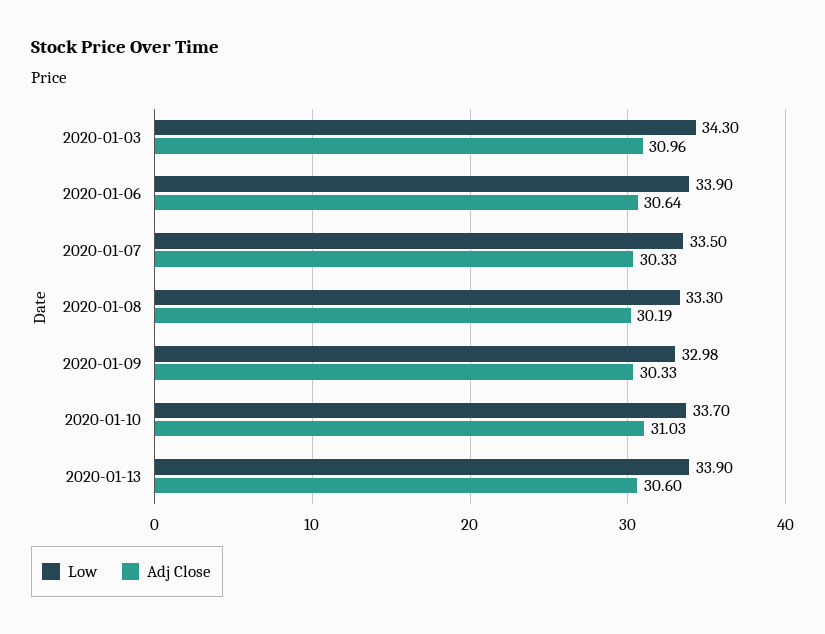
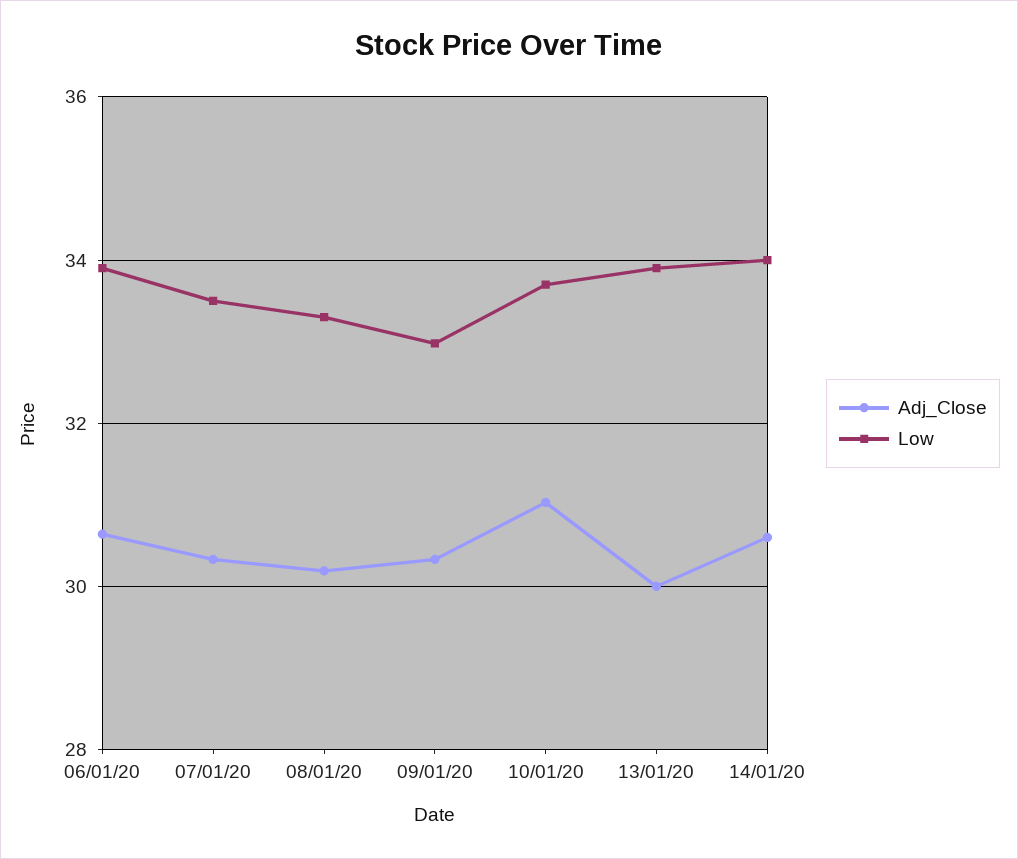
Low, 2020-01-03: 34.3 -> none
Adj Close, 2020-01-03: 30.96 -> none
Adj Close, 2020-01-13: 30.6 -> 30
Adj Close, 14/01/20: none -> 30.6
Low, 14/01/20: none -> 34

